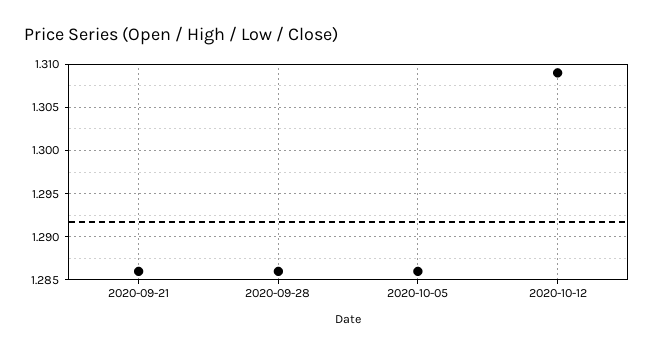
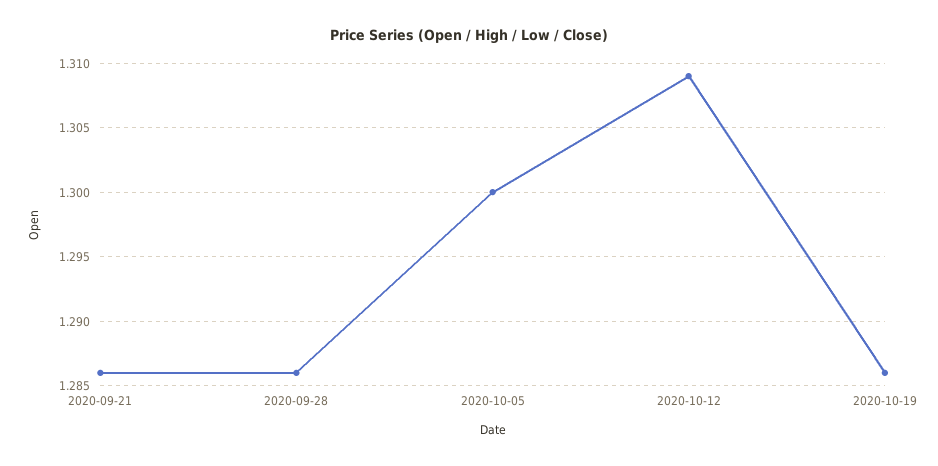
2020-10-05: 1.286 -> 1.3
2020-10-19: none -> 1.286

